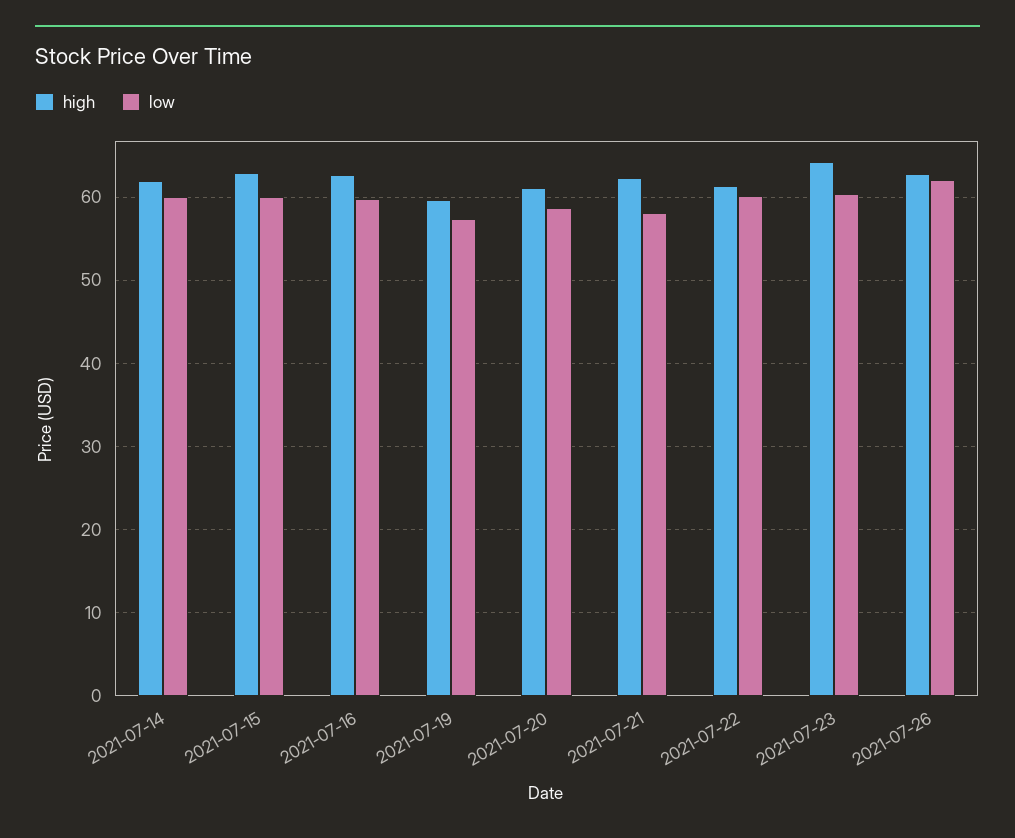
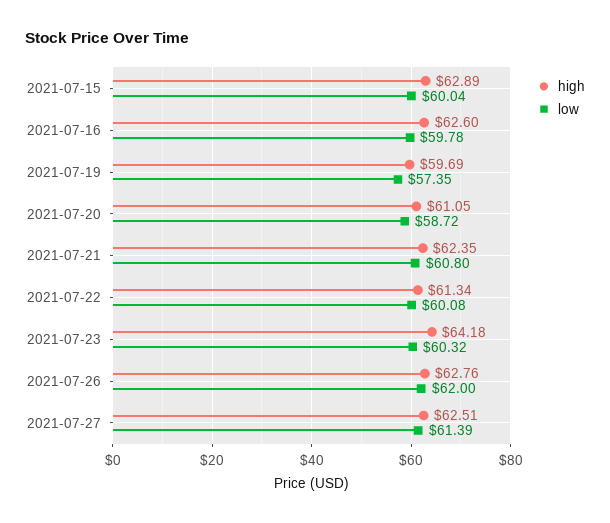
high, 2021-07-14: 62 -> none
low, 2021-07-14: 60 -> none
low, 2021-07-21: 58 -> 60.8
high, 2021-07-27: none -> 62.51
low, 2021-07-27: none -> 61.39

